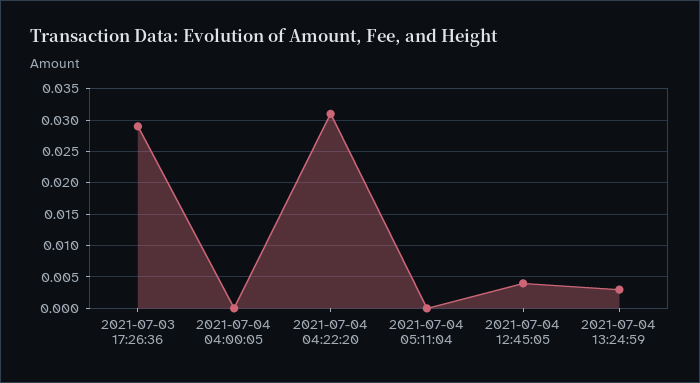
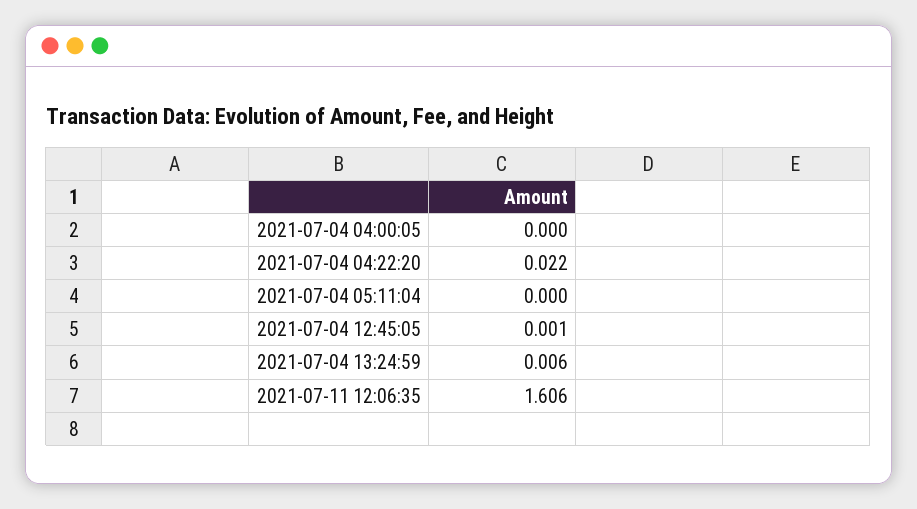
2021-07-03 17:26:36: 0.029 -> none
2021-07-04 04:22:20: 0.031 -> 0.022
2021-07-04 12:45:05: 0.004 -> 0.001
2021-07-04 13:24:59: 0.003 -> 0.006
2021-07-11 12:06:35: none -> 1.606

